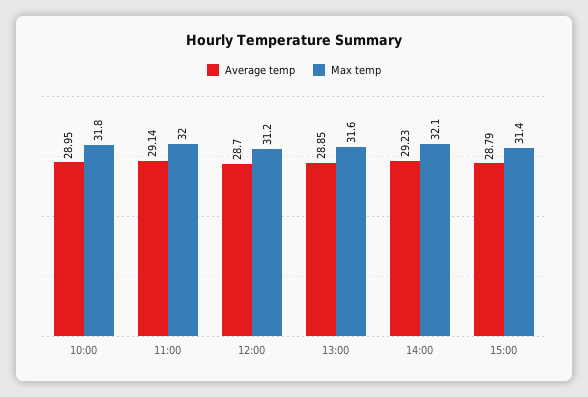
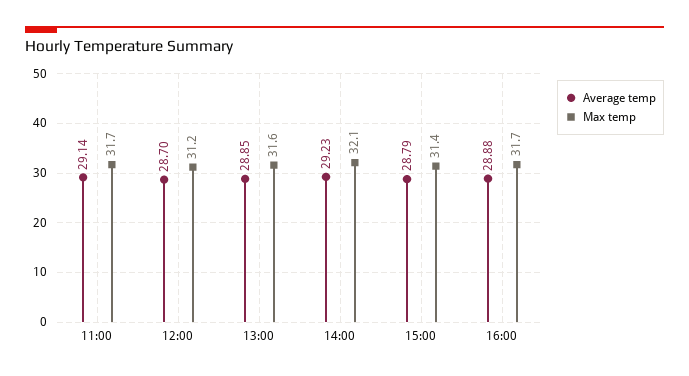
Average temp, 10:00: 28.95 -> none
Max temp, 10:00: 31.8 -> none
Max temp, 11:00: 32 -> 31.7
Average temp, 16:00: none -> 28.88
Max temp, 16:00: none -> 31.7

